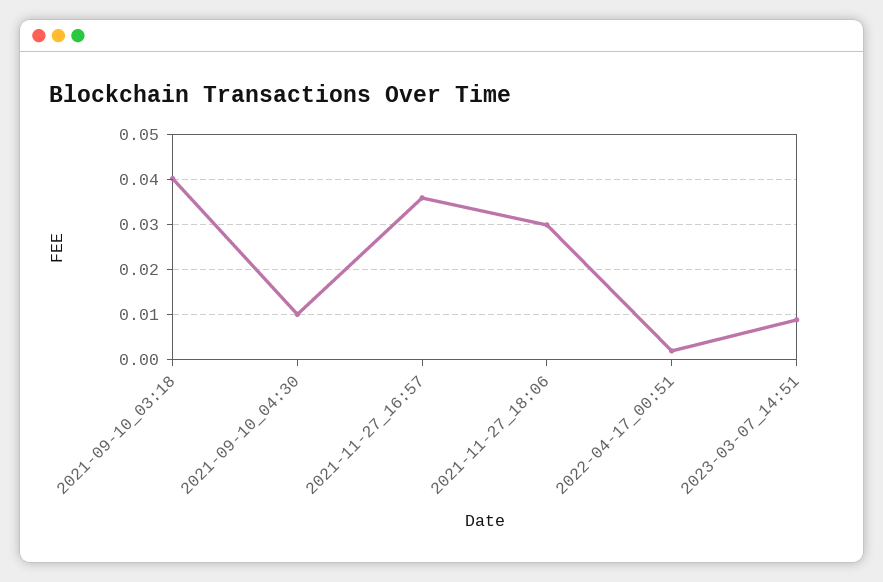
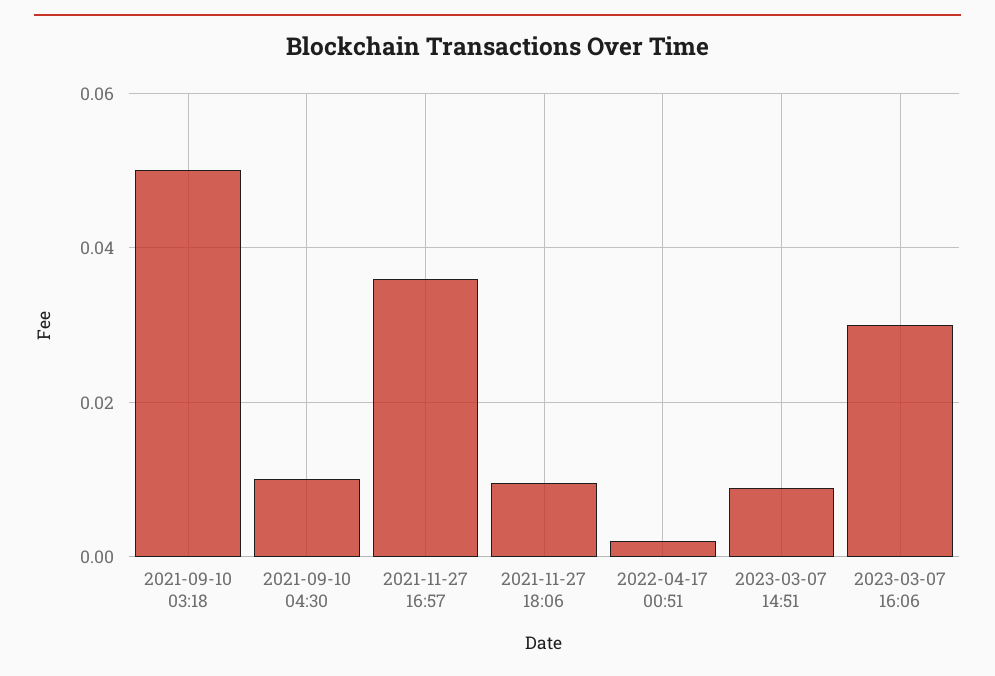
2021-09-10_03:18: 0.04 -> 0.05
2021-11-27_18:06: 0.03 -> 0.01
2023-03-07 16:06: none -> 0.03

